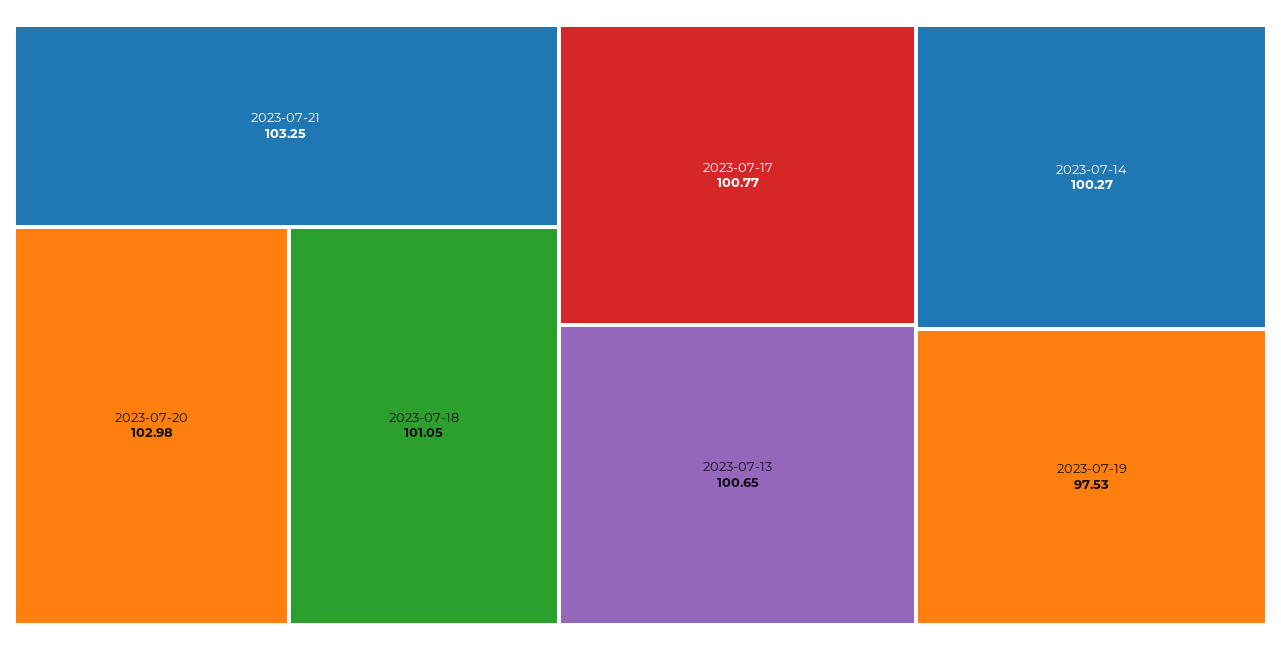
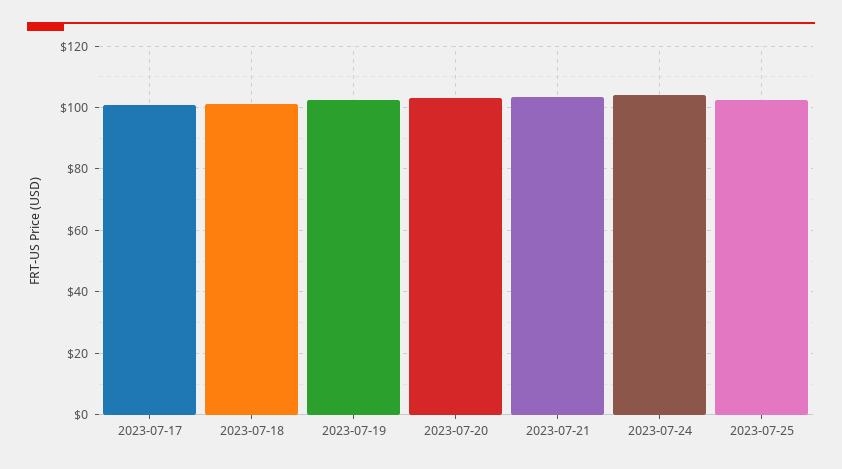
2023-07-13: 100.65 -> none
2023-07-14: 100.27 -> none
2023-07-19: 97.53 -> 102
2023-07-24: none -> 104
2023-07-25: none -> 102

